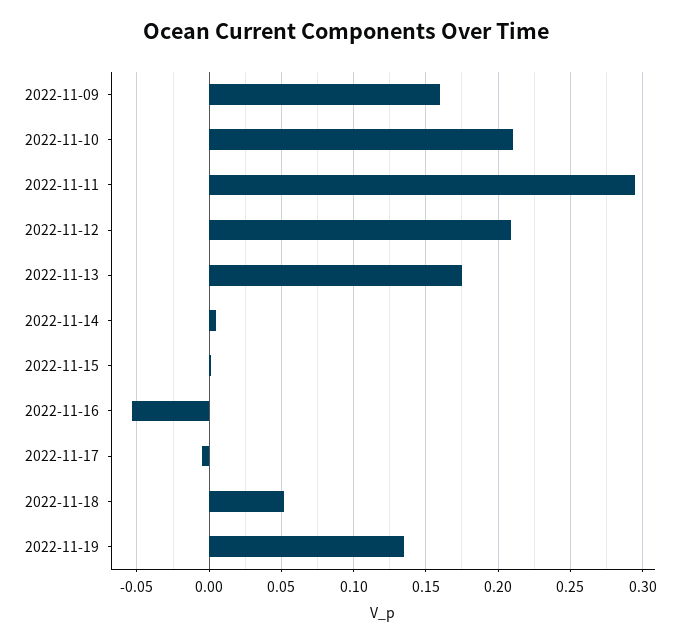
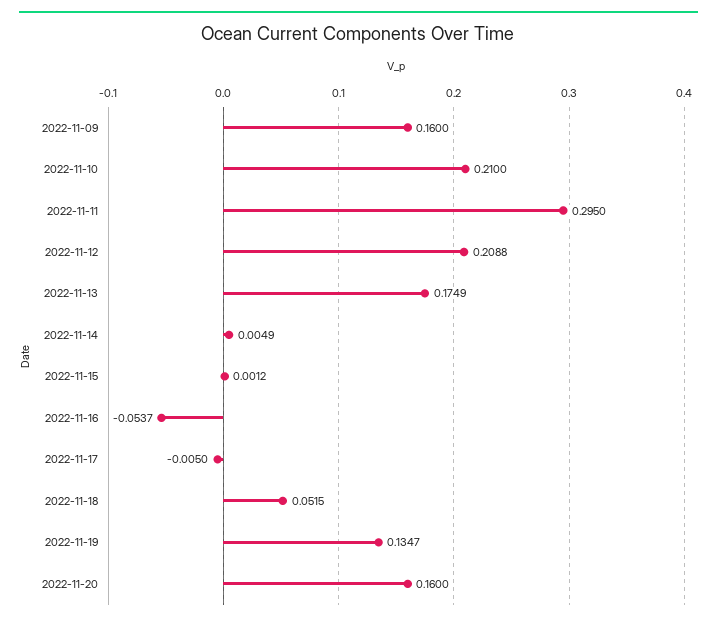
2022-11-20: none -> 0.16

